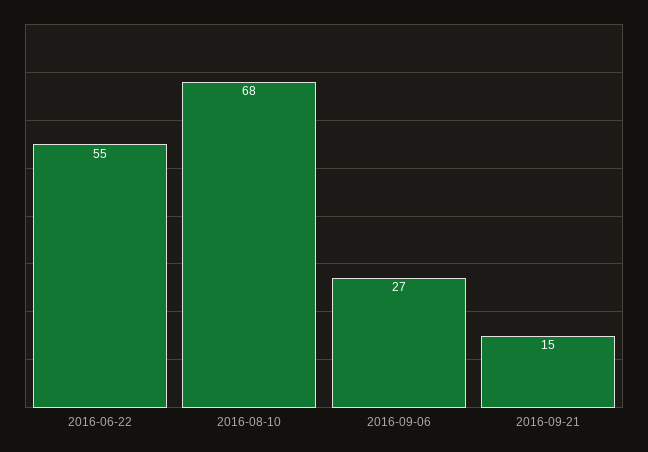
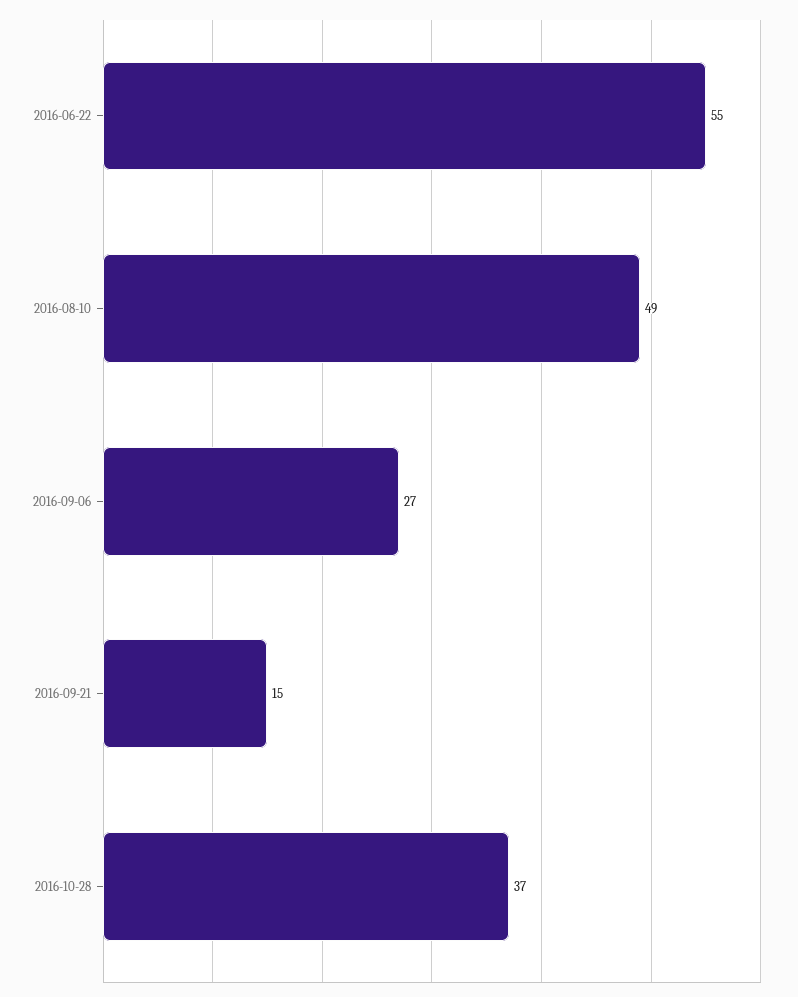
2016-08-10: 68 -> 49
2016-10-28: none -> 37

